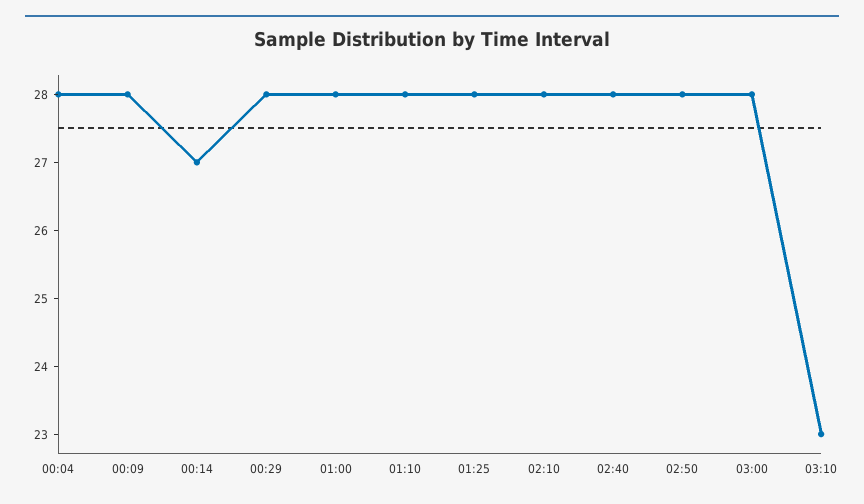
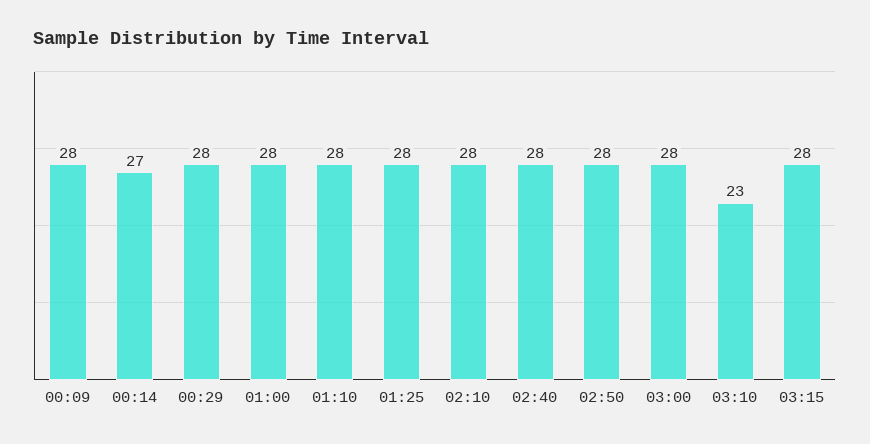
00:04: 28 -> none
03:15: none -> 28

